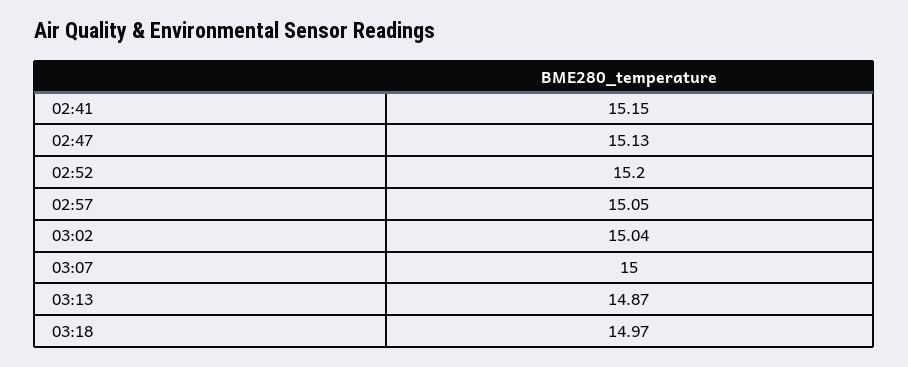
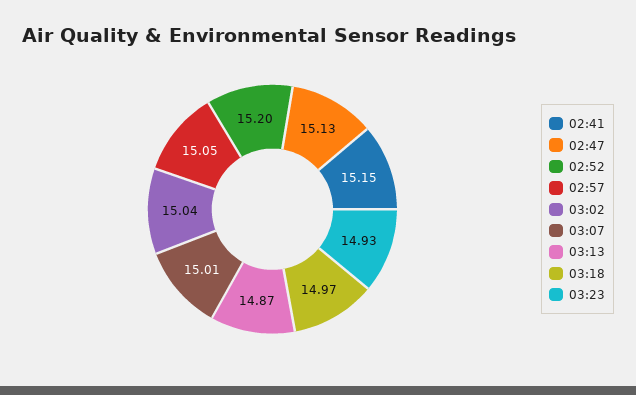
03:07: 15 -> 15.01
03:23: none -> 14.93

